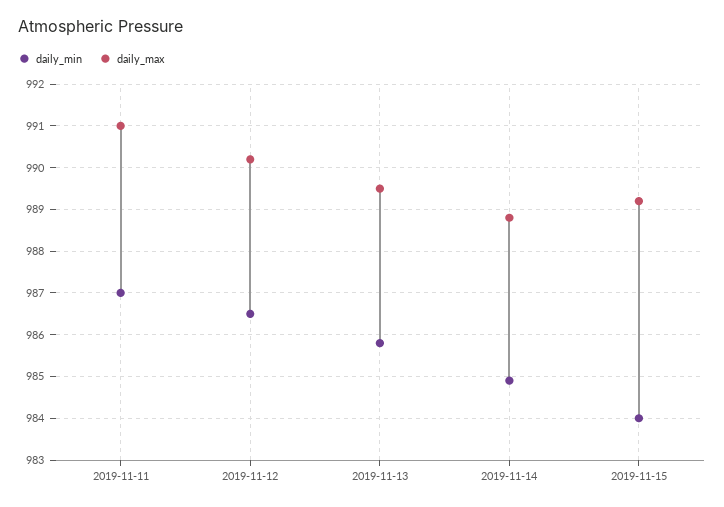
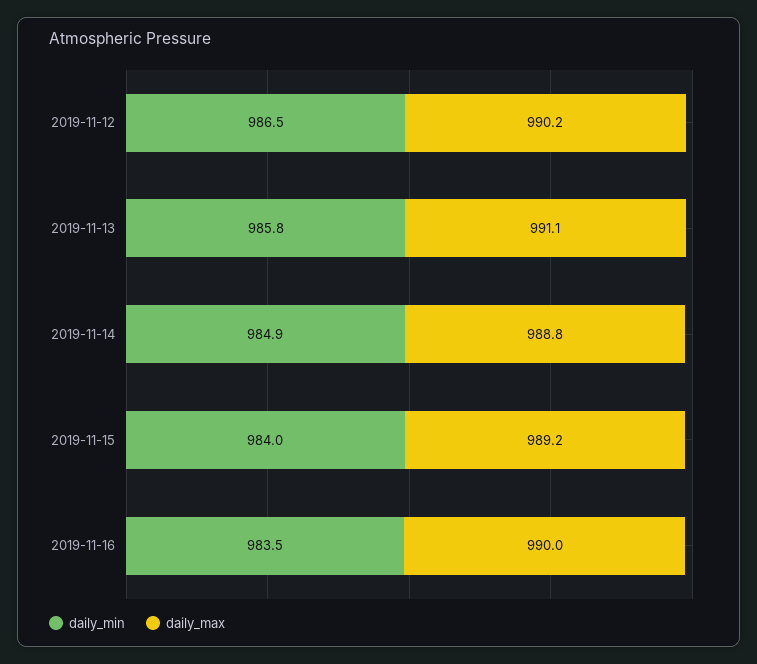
daily_min, 2019-11-11: 987 -> none
daily_max, 2019-11-11: 991 -> none
daily_max, 2019-11-13: 989.5 -> 991.1
daily_min, 2019-11-16: none -> 983.5
daily_max, 2019-11-16: none -> 990

